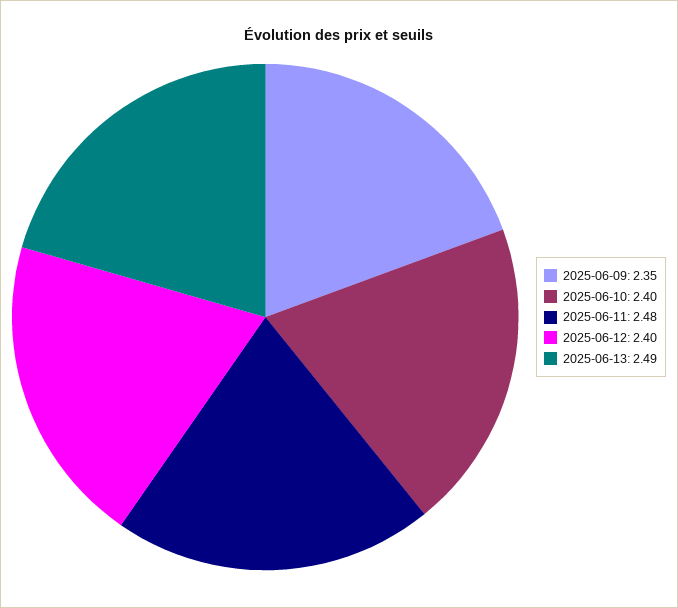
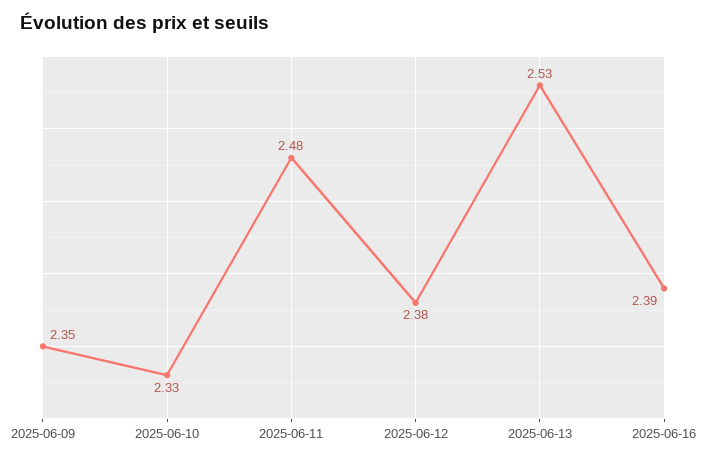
2025-06-10: 2.4 -> 2.33
2025-06-12: 2.4 -> 2.38
2025-06-13: 2.49 -> 2.53
2025-06-16: none -> 2.39

